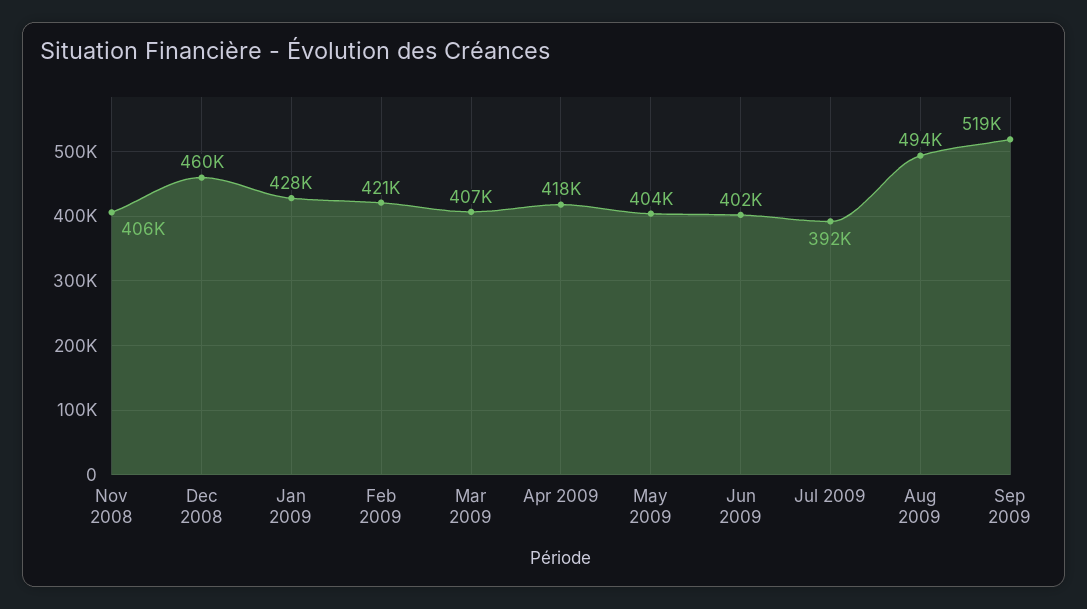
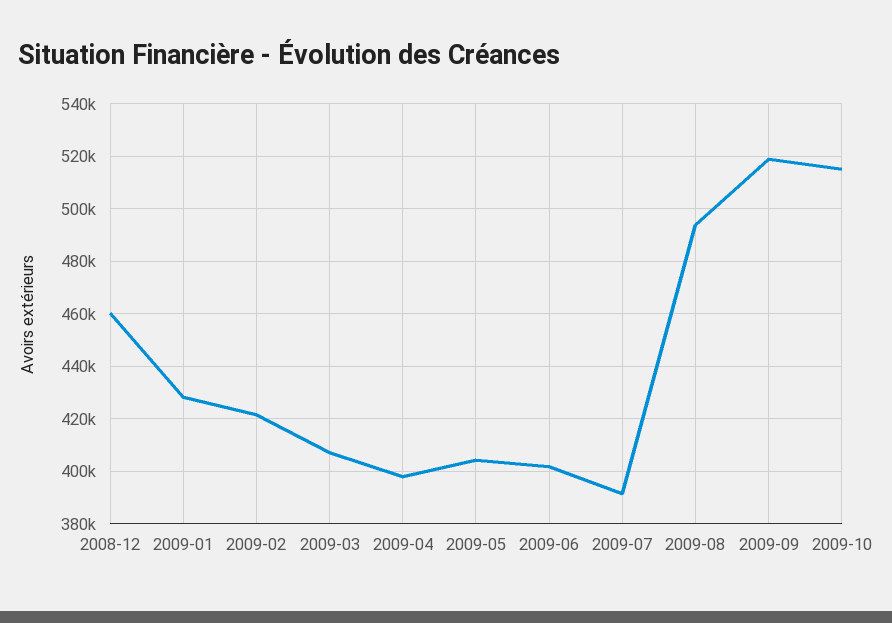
Nov 2008: 406000 -> none
Apr 2009: 418000 -> 397500
2009-10: none -> 515000

